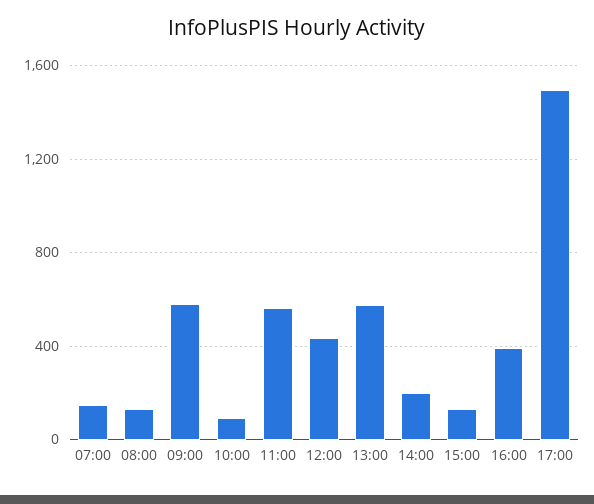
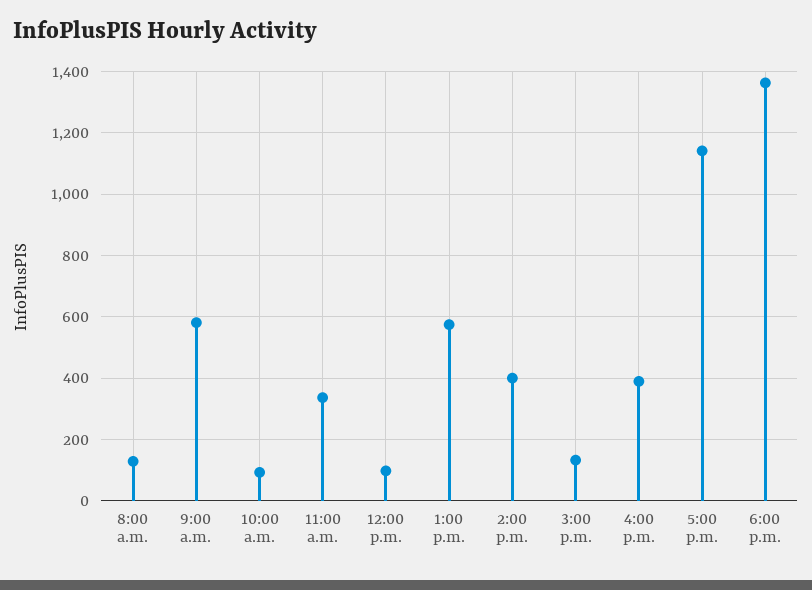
07:00: 150 -> none
11:00: 550 -> 340
12:00: 450 -> 100
14:00: 200 -> 400
17:00: 1500 -> 1140
6:00 p.m.: none -> 1360

